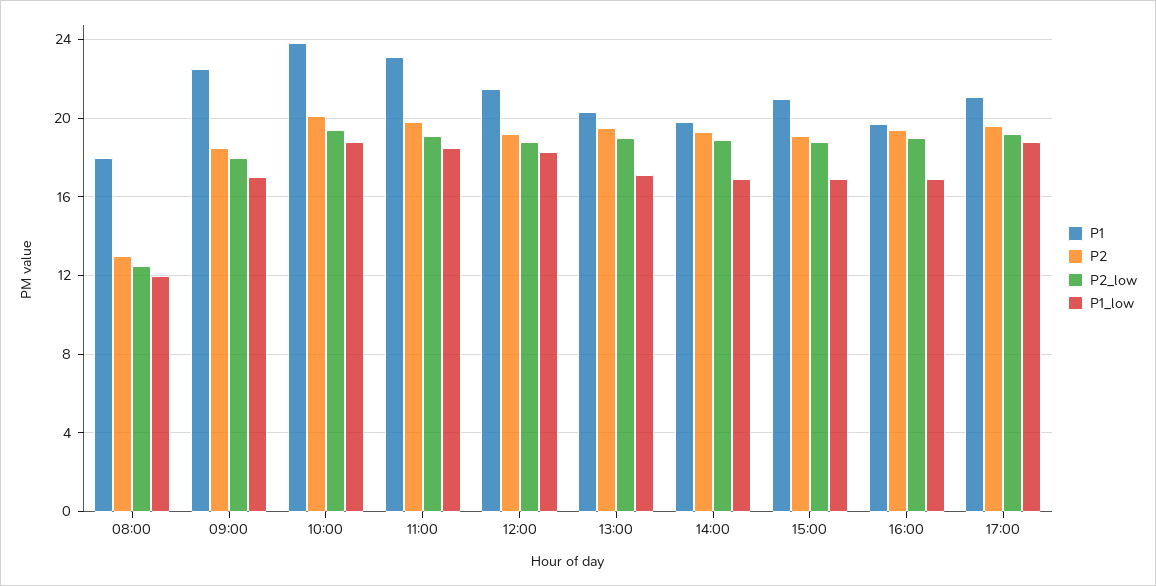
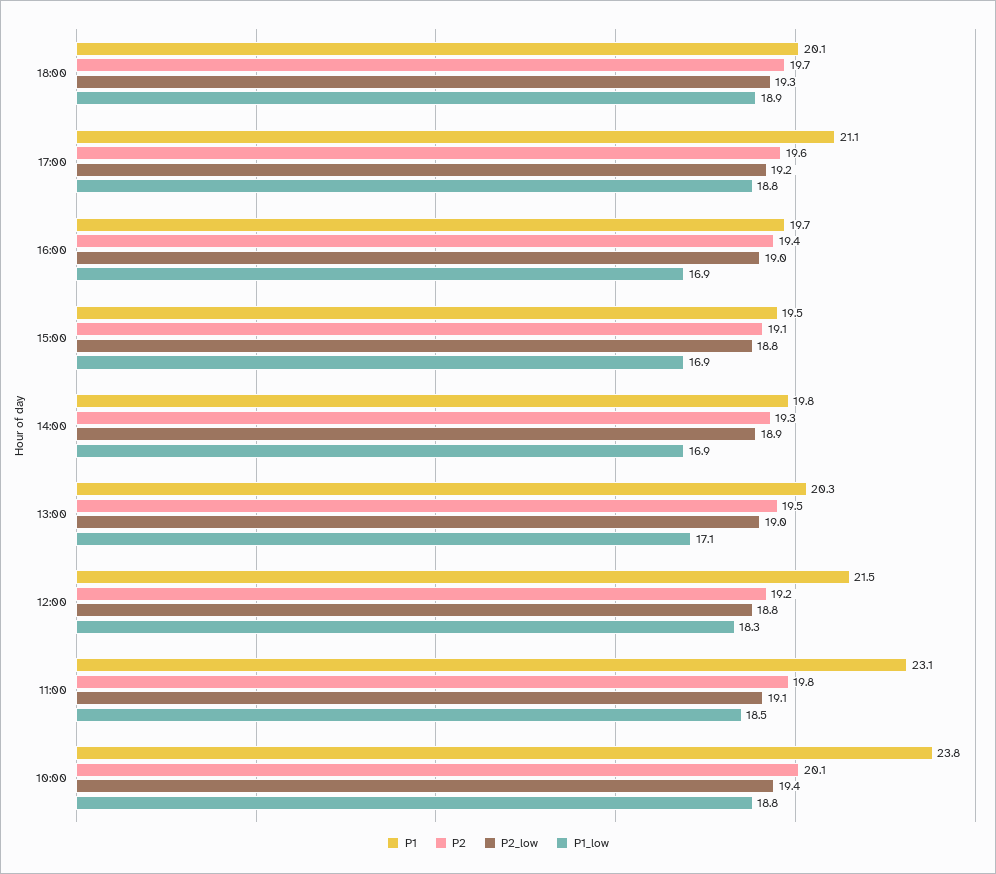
P1, 08:00: 18 -> none
P2, 08:00: 13 -> none
P2_low, 08:00: 12.5 -> none
P1_low, 08:00: 12 -> none
P1, 09:00: 22.5 -> none
P2, 09:00: 18.5 -> none
P2_low, 09:00: 18 -> none
P1_low, 09:00: 17 -> none
P1, 15:00: 21 -> 19.5
P1, 18:00: none -> 20.1
P2, 18:00: none -> 19.7
P2_low, 18:00: none -> 19.3
P1_low, 18:00: none -> 18.9

